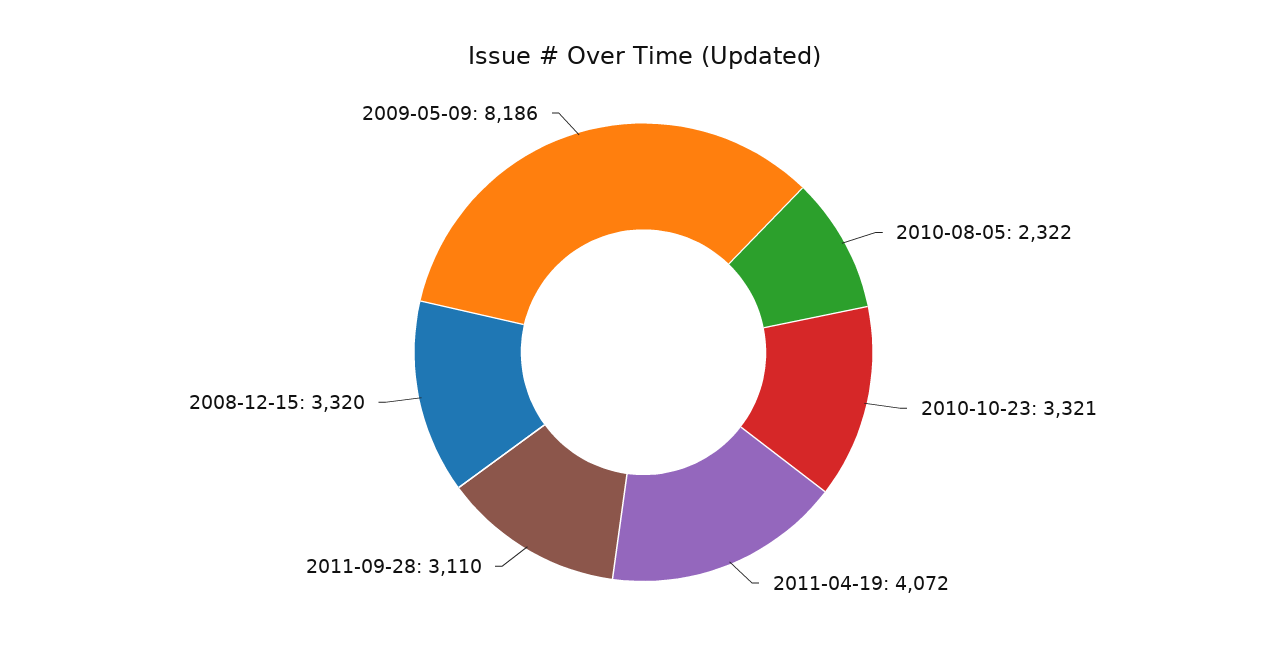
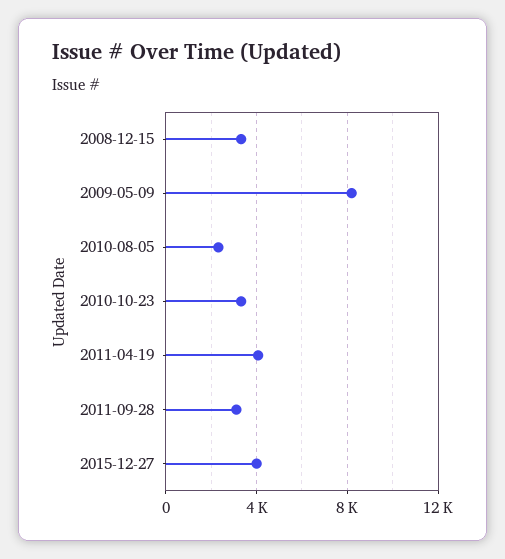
2015-12-27: none -> 4000

